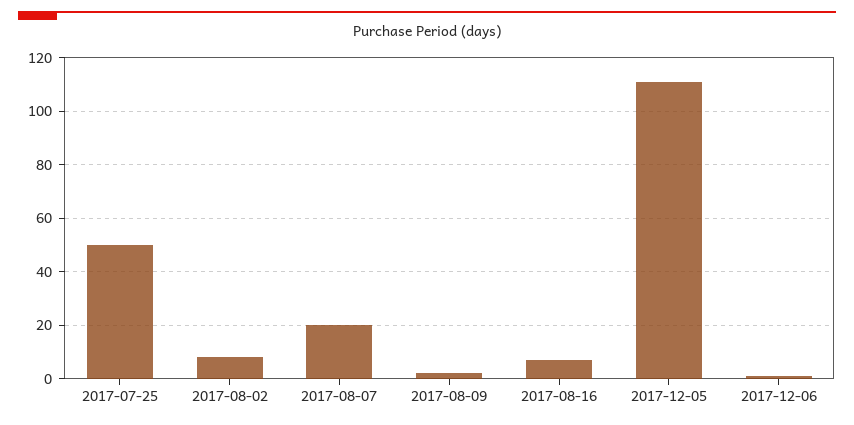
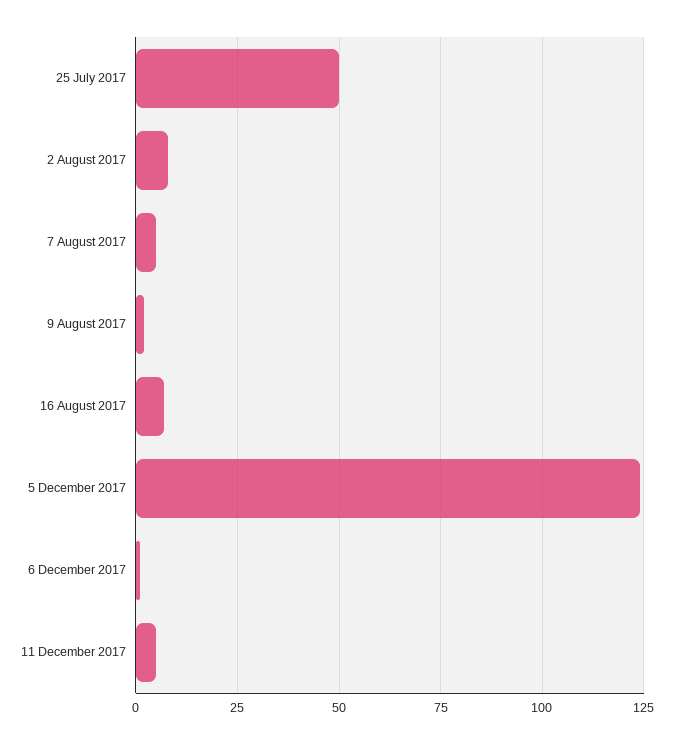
2017-08-07: 20 -> 5
2017-12-05: 110 -> 125
11 December 2017: none -> 5

